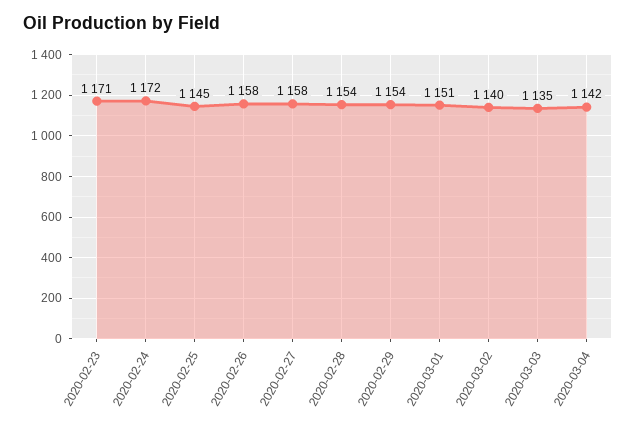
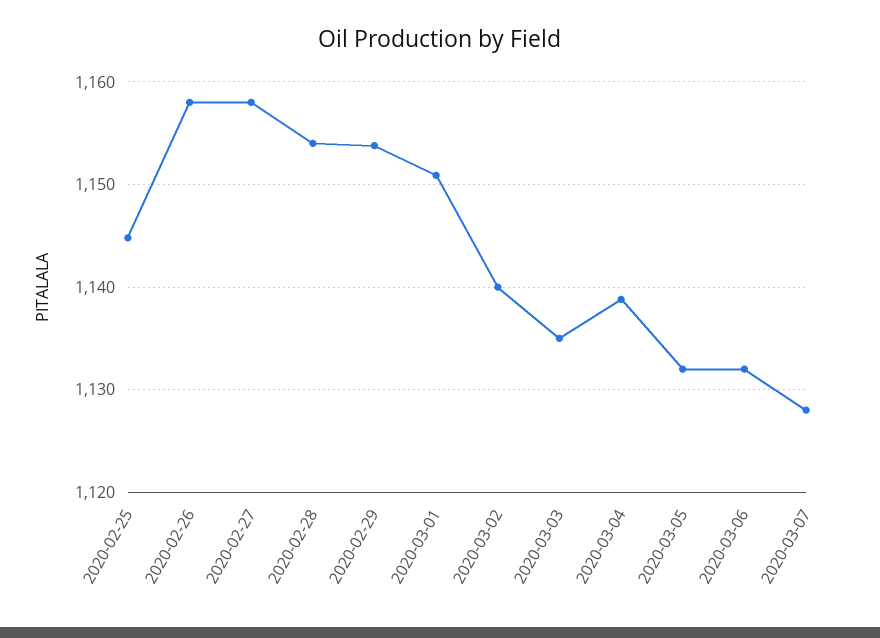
2020-02-23: 1171 -> none
2020-02-24: 1172 -> none
2020-03-04: 1142 -> 1139
2020-03-05: none -> 1132
2020-03-06: none -> 1132
2020-03-07: none -> 1128

